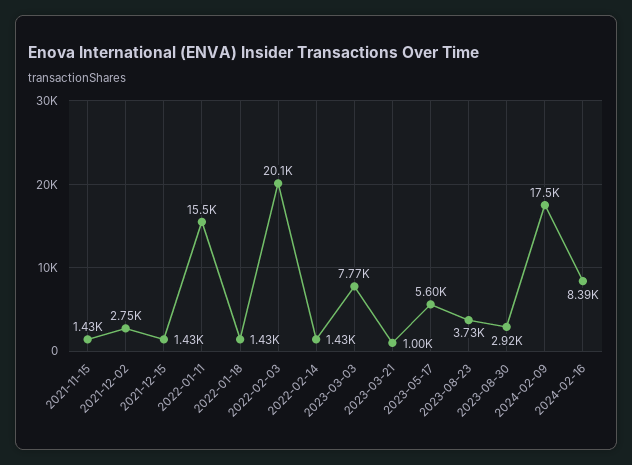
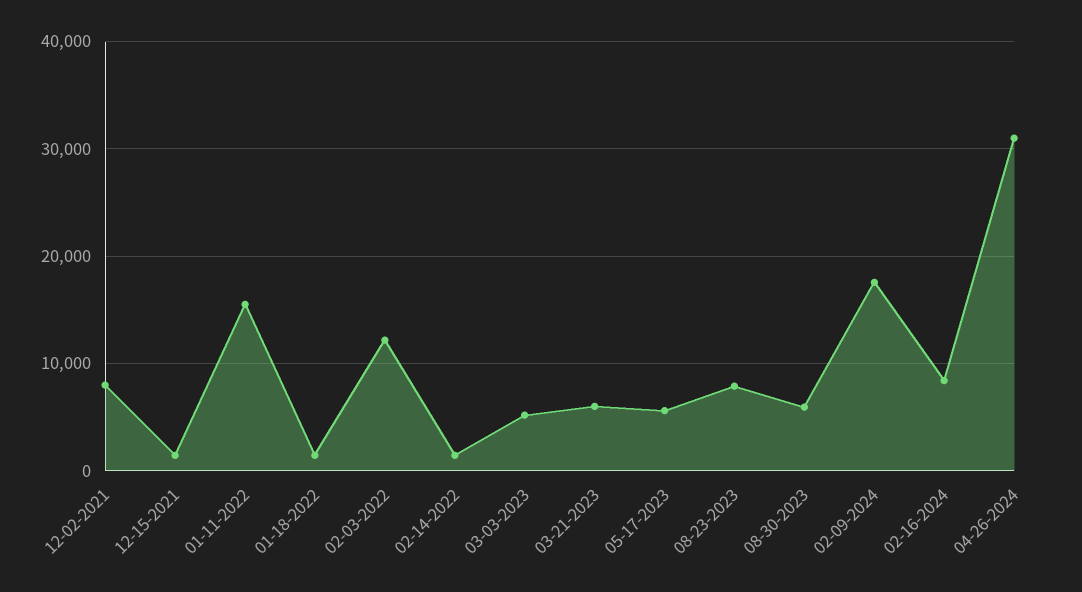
2021-11-15: 1430 -> none
2021-12-02: 2750 -> 8000
2022-02-03: 20100 -> 12000
2023-03-03: 7770 -> 5000
2023-03-21: 1000 -> 6000
2023-08-23: 3730 -> 8000
2023-08-30: 2920 -> 6000
04-26-2024: none -> 31000

